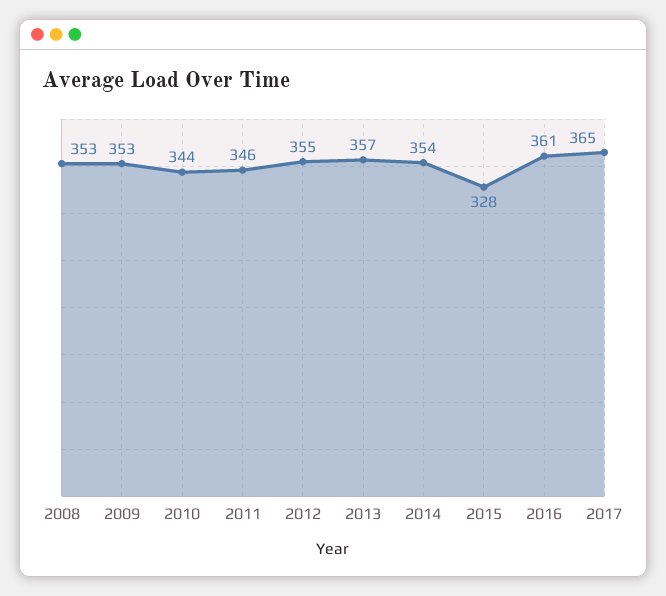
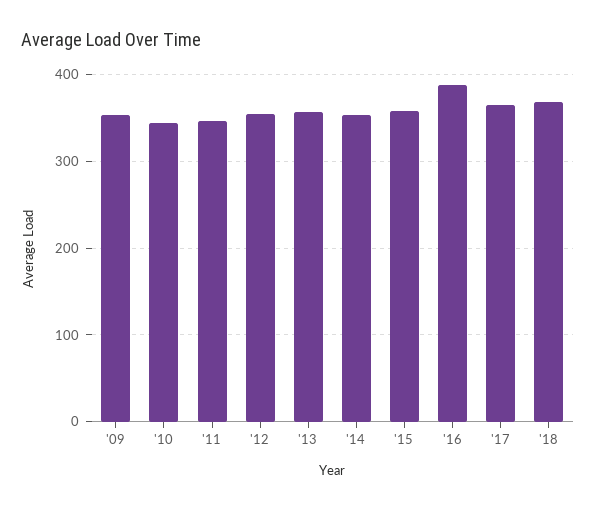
2008: 353 -> none
2015: 328 -> 360
2016: 361 -> 390
'18: none -> 370

